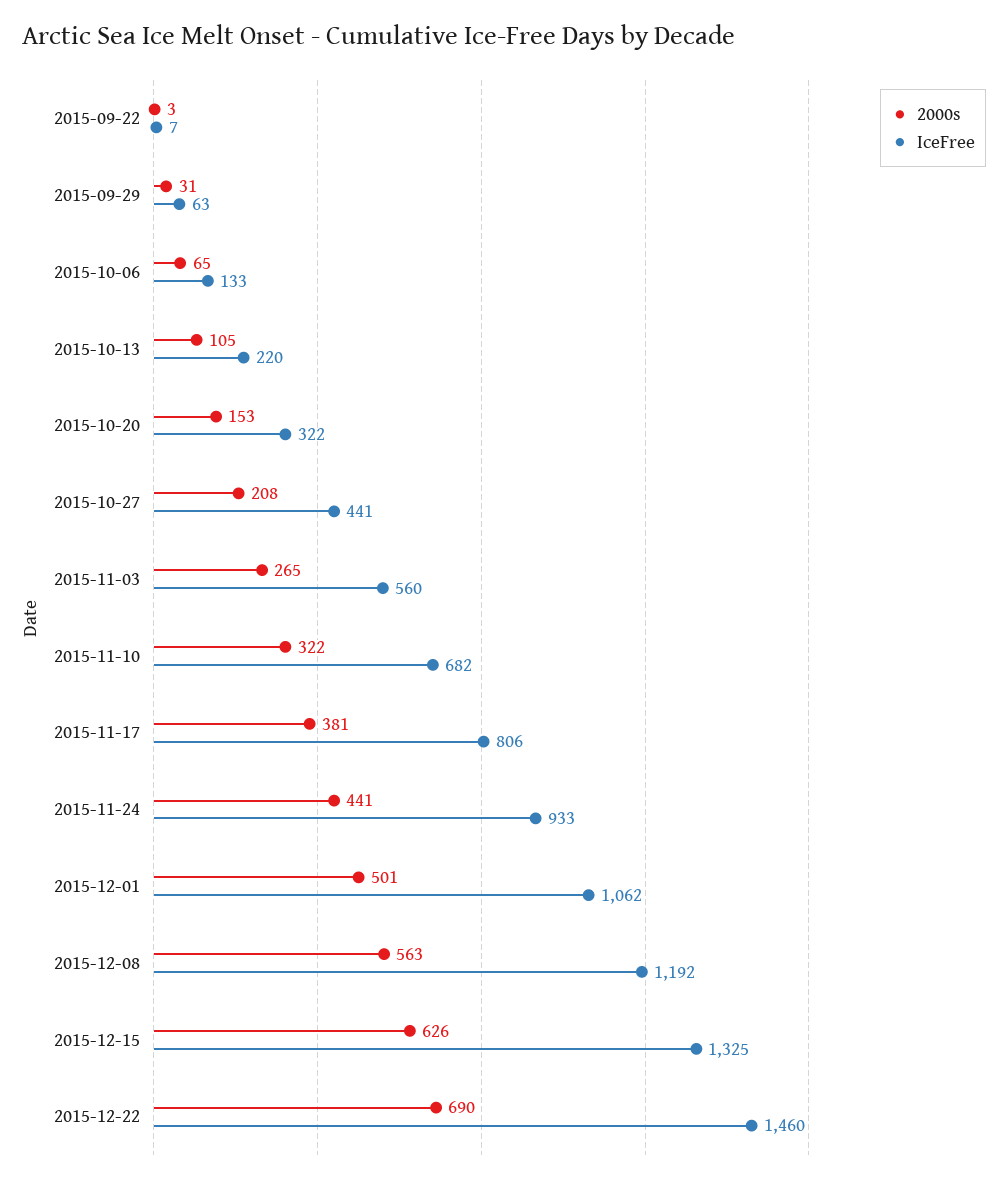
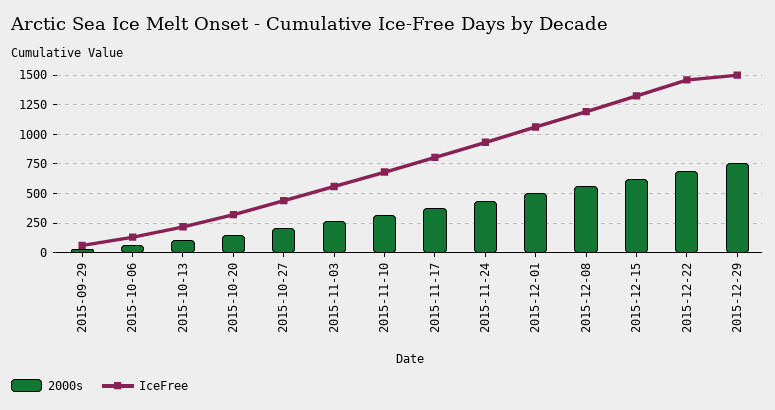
2000s, 2015-09-22: 3 -> none
IceFree, 2015-09-22: 7 -> none
2000s, 2015-12-29: none -> 750
IceFree, 2015-12-29: none -> 1500

